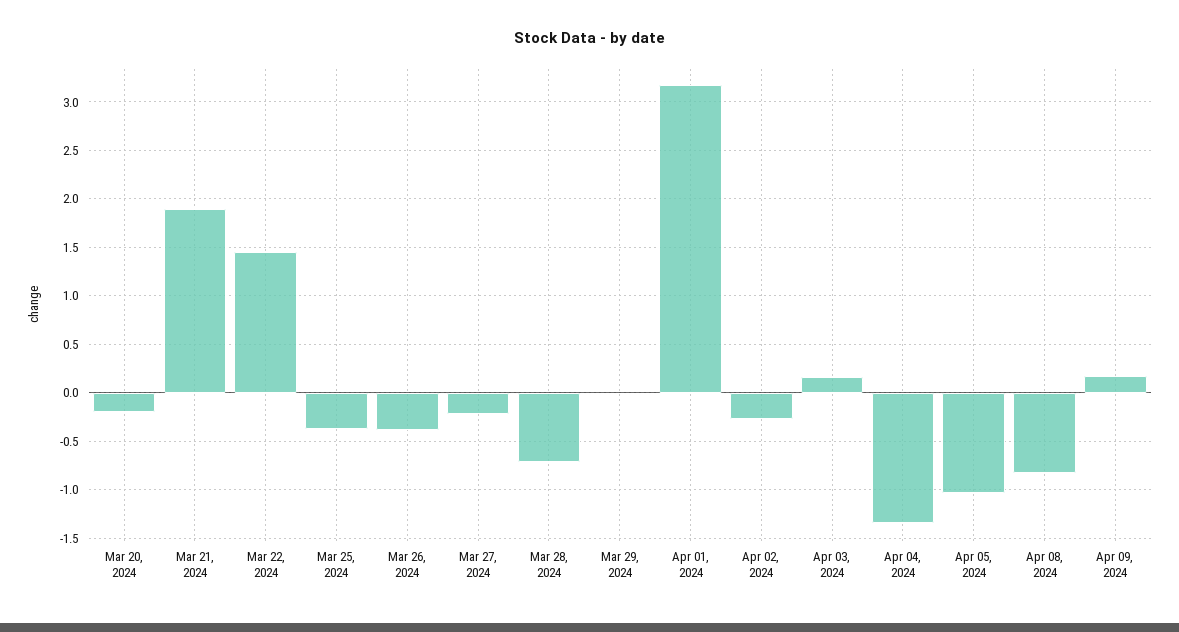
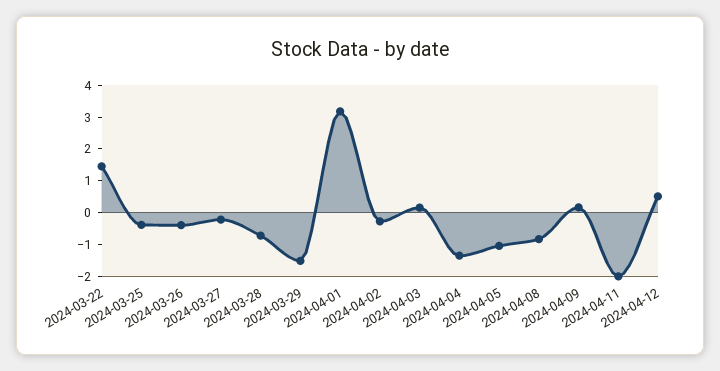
Mar 20, 2024: -0.2 -> none
Mar 21, 2024: 1.9 -> none
Mar 29, 2024: 0 -> -1.5
2024-04-11: none -> -2
2024-04-12: none -> 0.5

